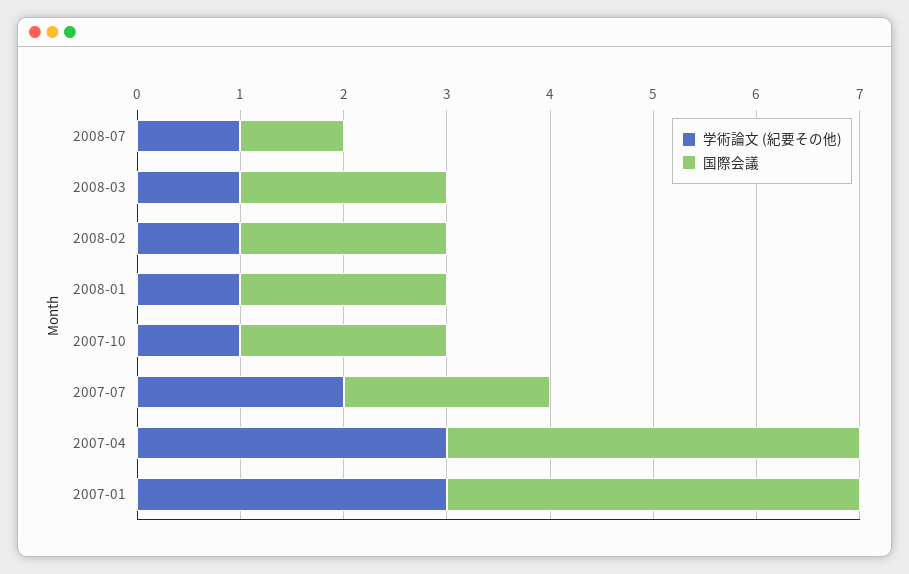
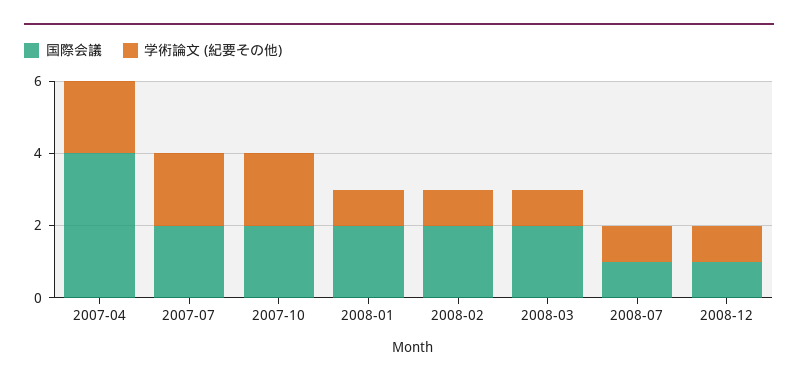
学術論文 (紀要その他), 2007-10: 1 -> 2
学術論文 (紀要その他), 2007-04: 3 -> 2
学術論文 (紀要その他), 2007-01: 3 -> none
国際会議, 2007-01: 4 -> none
国際会議, 2008-12: none -> 1
学術論文 (紀要その他), 2008-12: none -> 1

